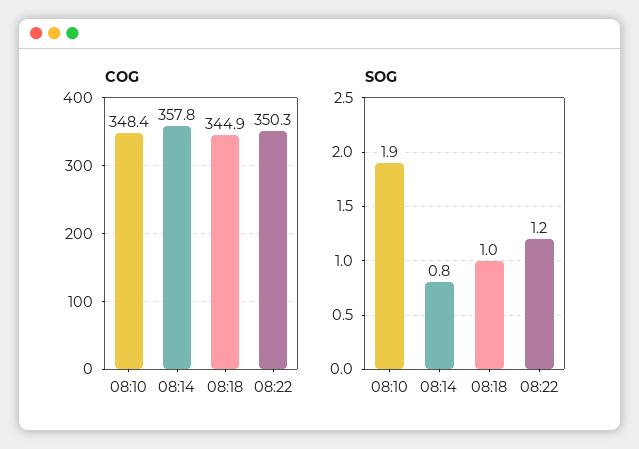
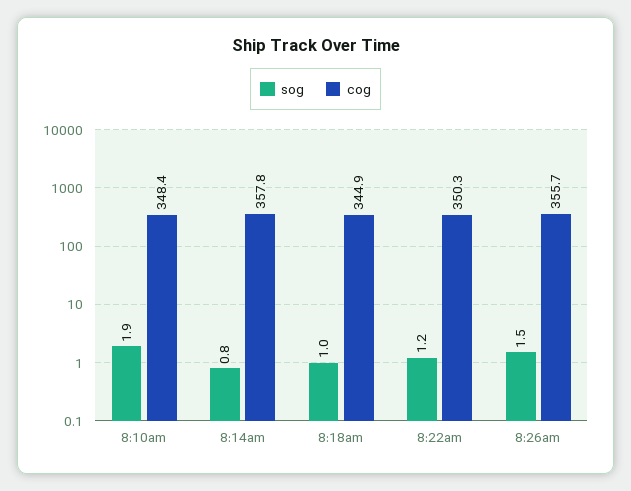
SOG, 8:26am: none -> 1.5
COG, 8:26am: none -> 355.7

